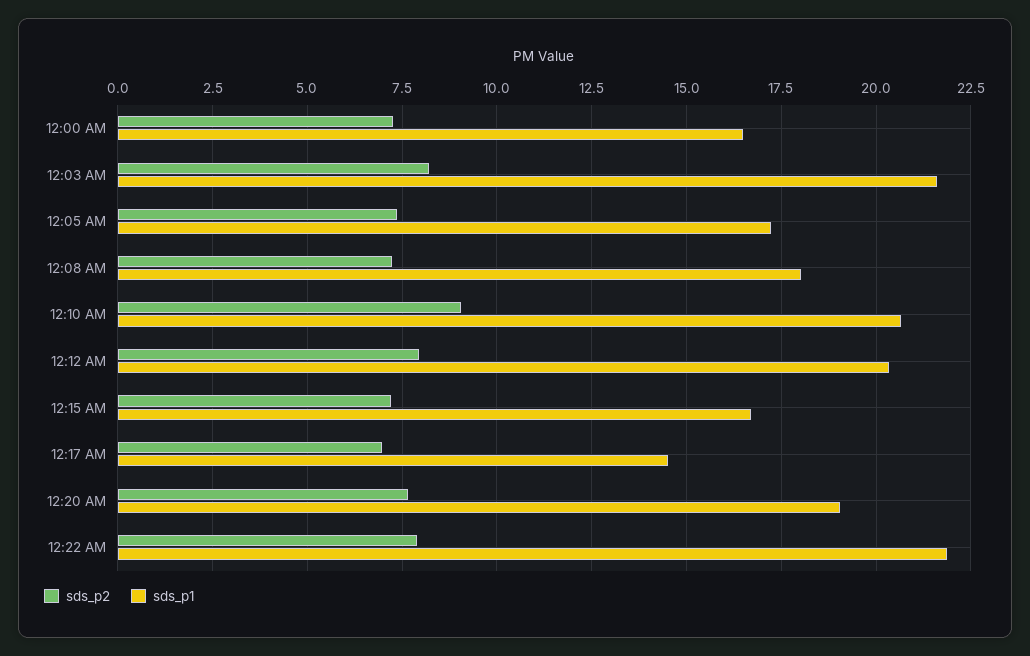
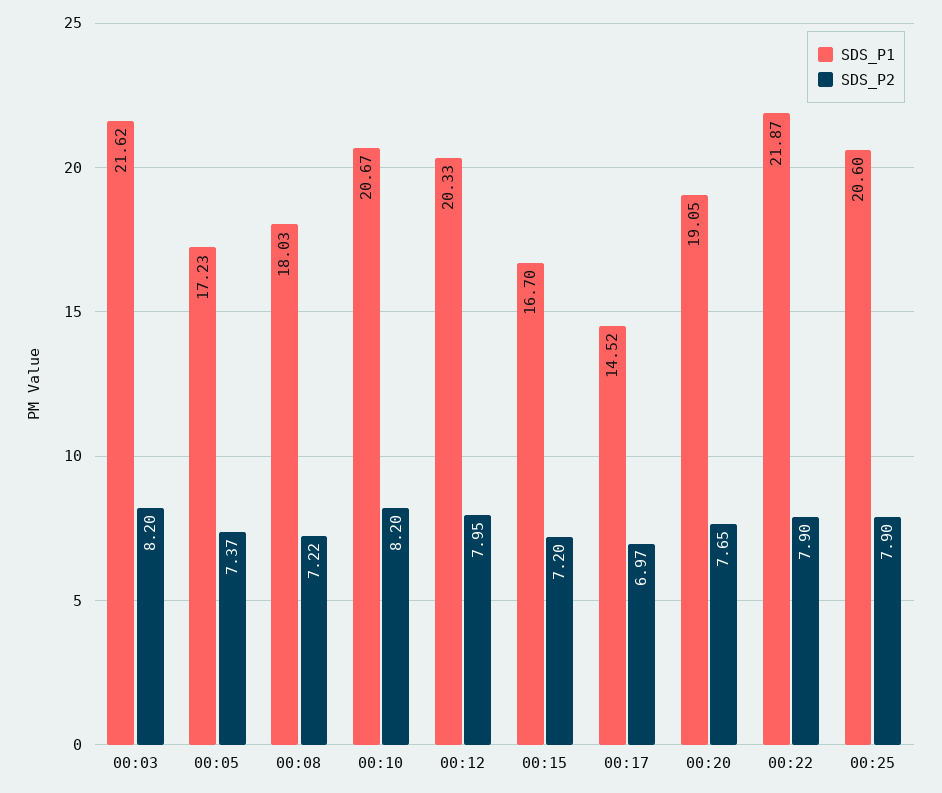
sds_p2, 12:00 AM: 7.25 -> none
sds_p1, 12:00 AM: 16.5 -> none
sds_p2, 12:10 AM: 9 -> 8.2
sds_p1, 00:25: none -> 20.6
sds_p2, 00:25: none -> 7.9

